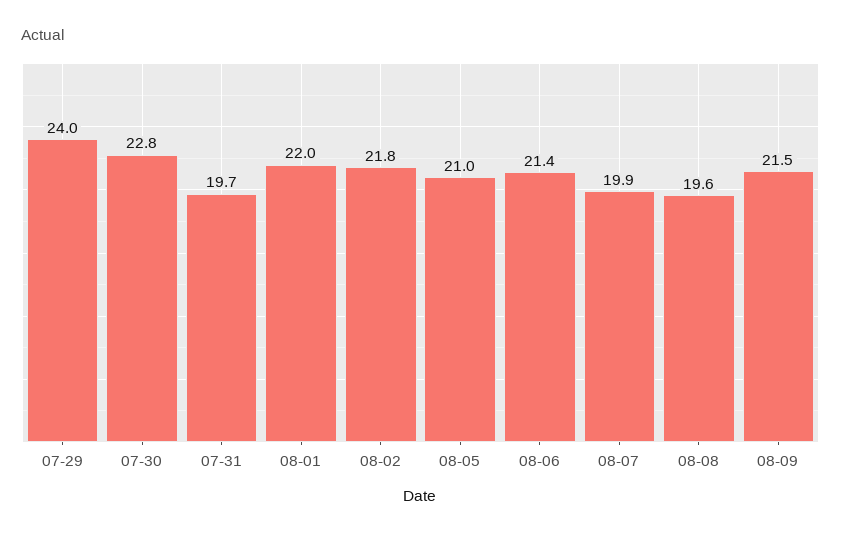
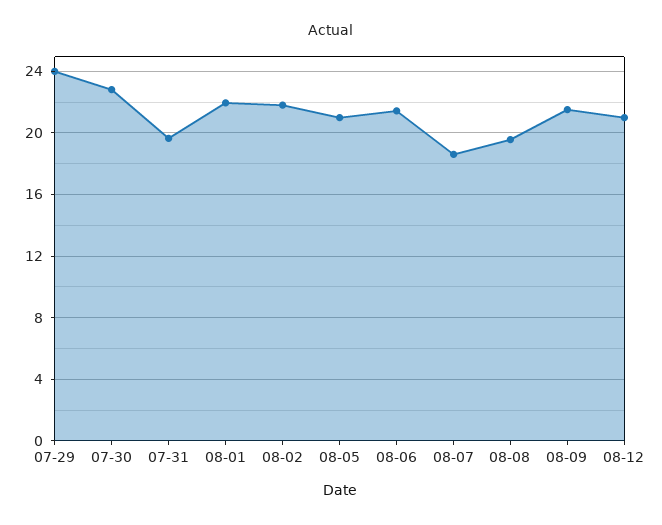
08-07: 19.9 -> 18.5
08-12: none -> 21

